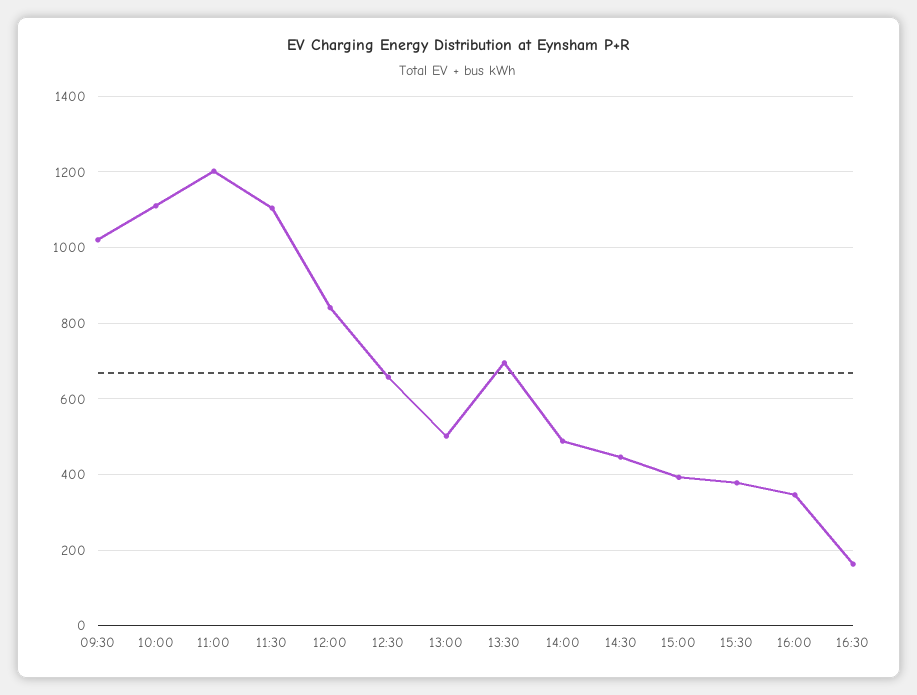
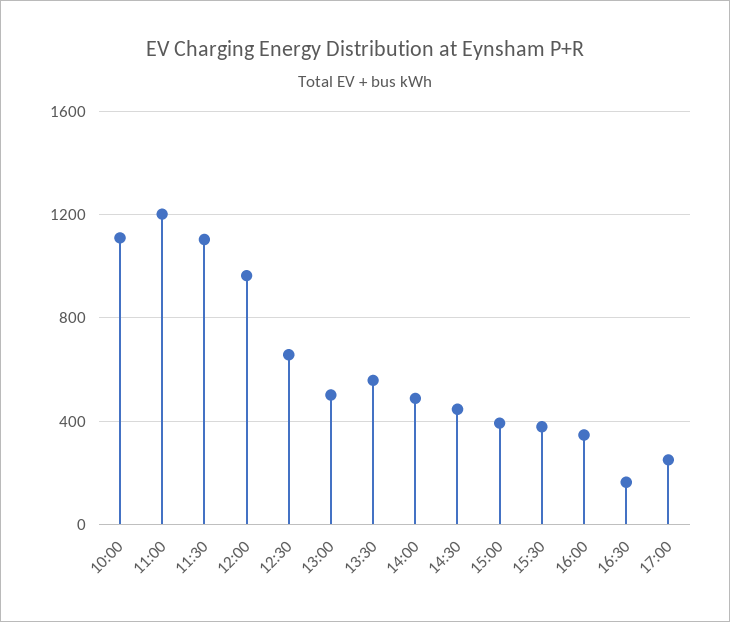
09:30: 1020 -> none
12:00: 840 -> 950
13:30: 700 -> 550
17:00: none -> 250

